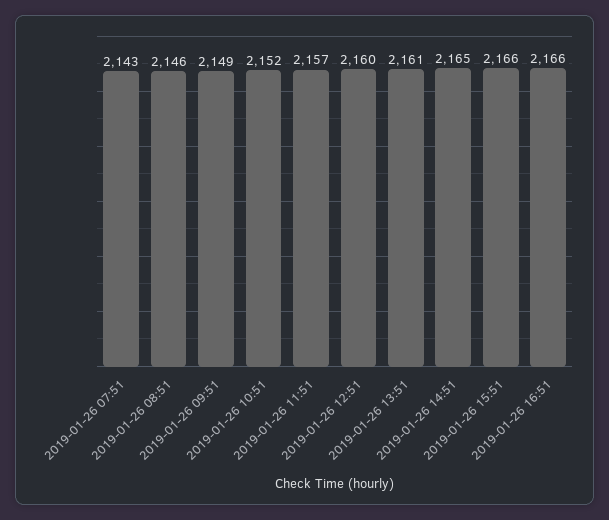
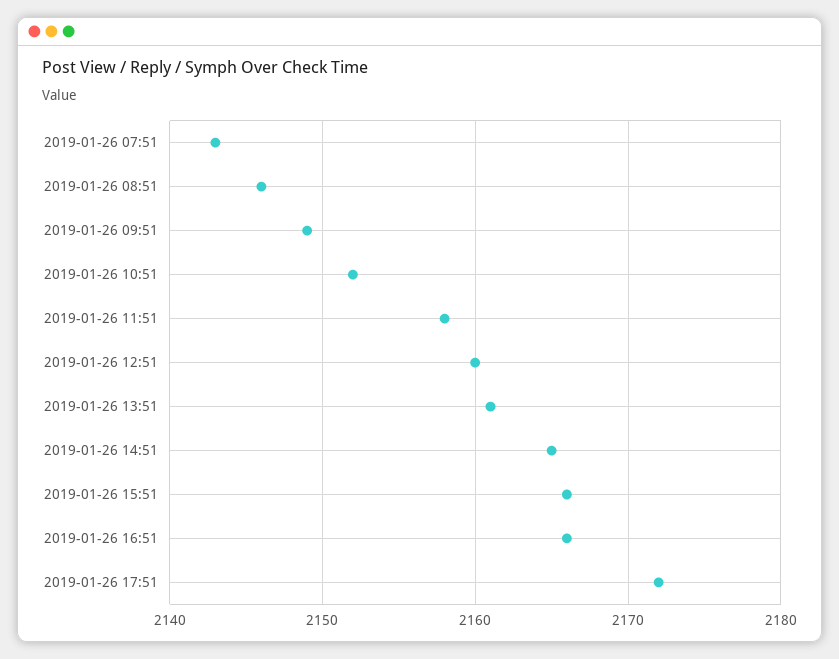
2019-01-26 11:51: 2157 -> 2158
2019-01-26 17:51: none -> 2172

